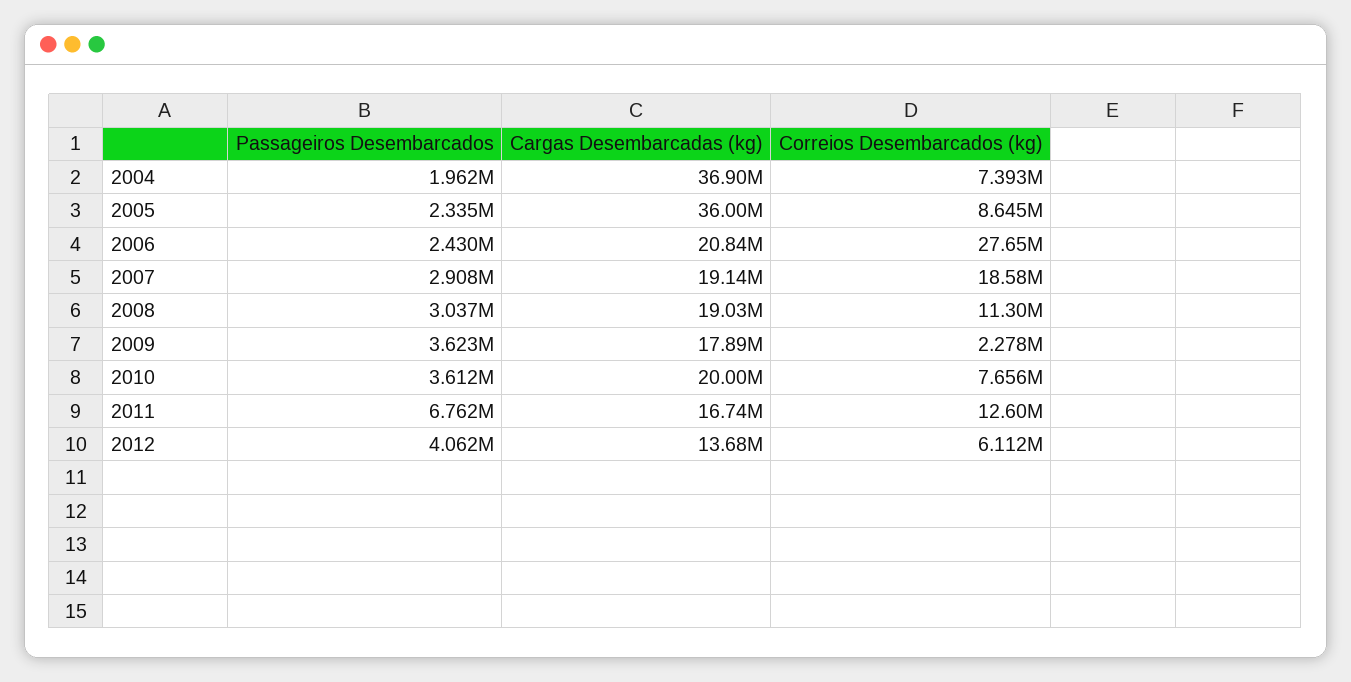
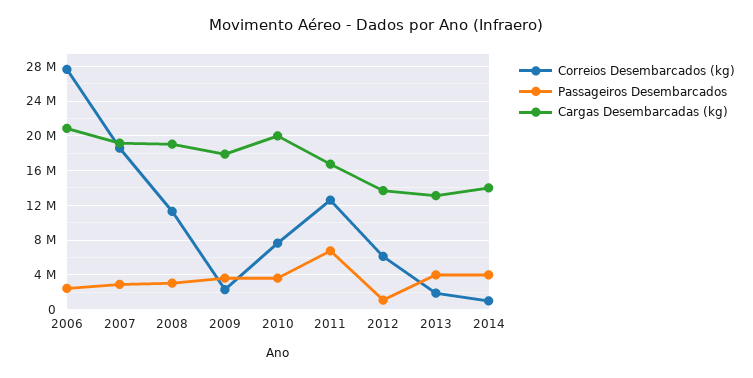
Passageiros Desembarcados, 2004: 1962000 -> none
Cargas Desembarcadas (kg), 2004: 36900000 -> none
Correios Desembarcados (kg), 2004: 7393000 -> none
Passageiros Desembarcados, 2005: 2335000 -> none
Cargas Desembarcadas (kg), 2005: 36000000 -> none
Correios Desembarcados (kg), 2005: 8645000 -> none
Passageiros Desembarcados, 2012: 4062000 -> 1000000
Correios Desembarcados (kg), 2013: none -> 2000000
Passageiros Desembarcados, 2013: none -> 4000000
Cargas Desembarcadas (kg), 2013: none -> 13000000
Correios Desembarcados (kg), 2014: none -> 1000000
Passageiros Desembarcados, 2014: none -> 4000000
Cargas Desembarcadas (kg), 2014: none -> 14000000

